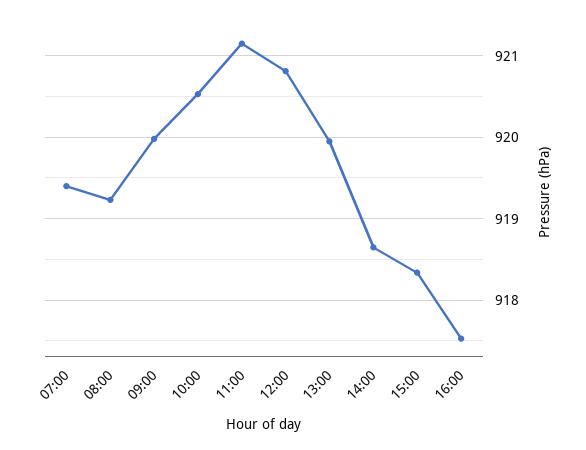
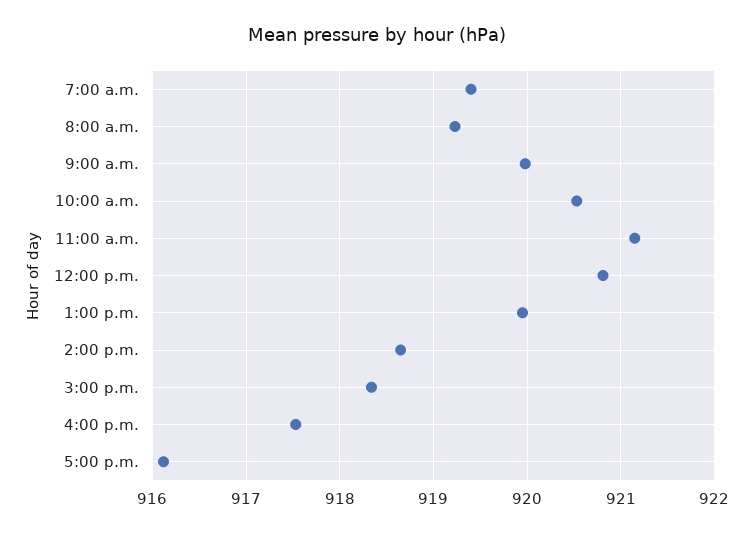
5:00 p.m.: none -> 916.1

